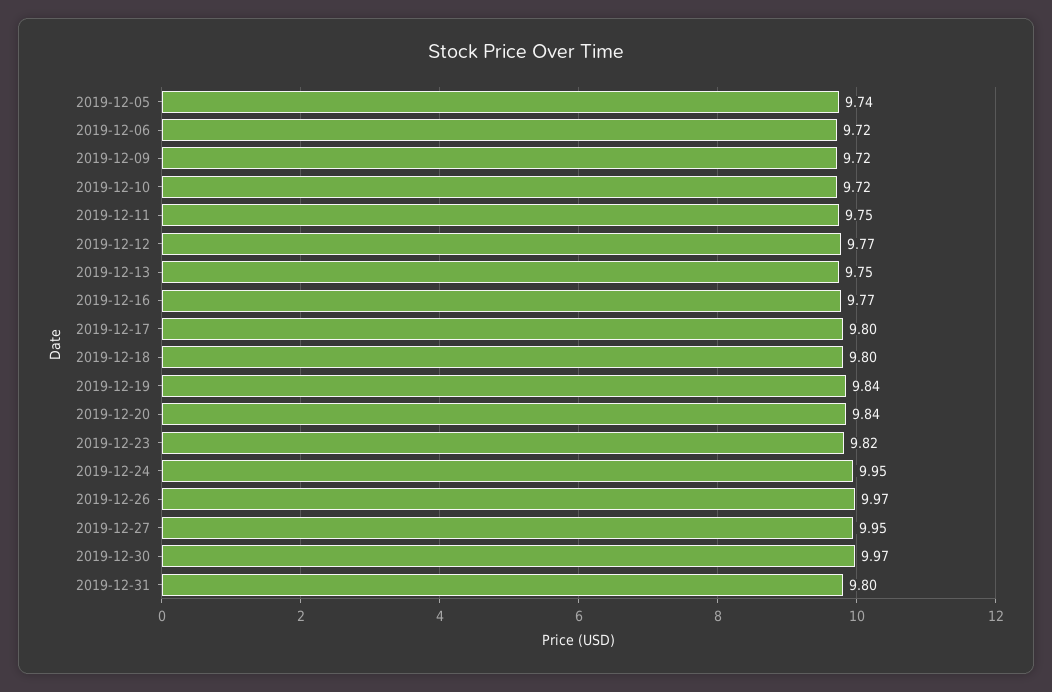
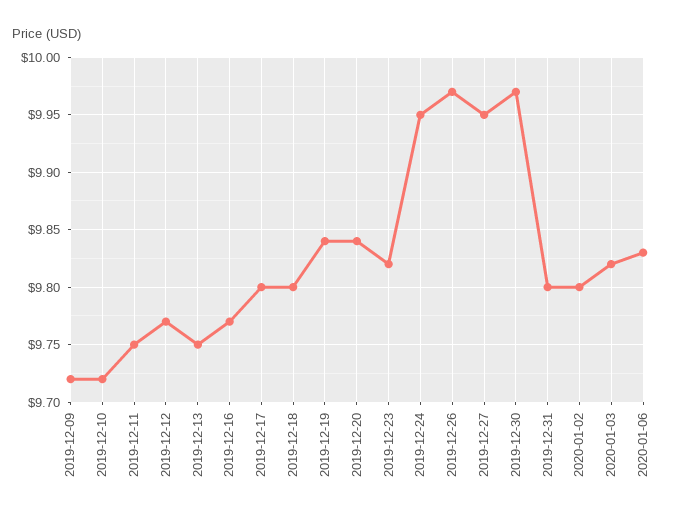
2019-12-05: 9.74 -> none
2019-12-06: 9.72 -> none
2020-01-02: none -> 9.8
2020-01-03: none -> 9.82
2020-01-06: none -> 9.83

